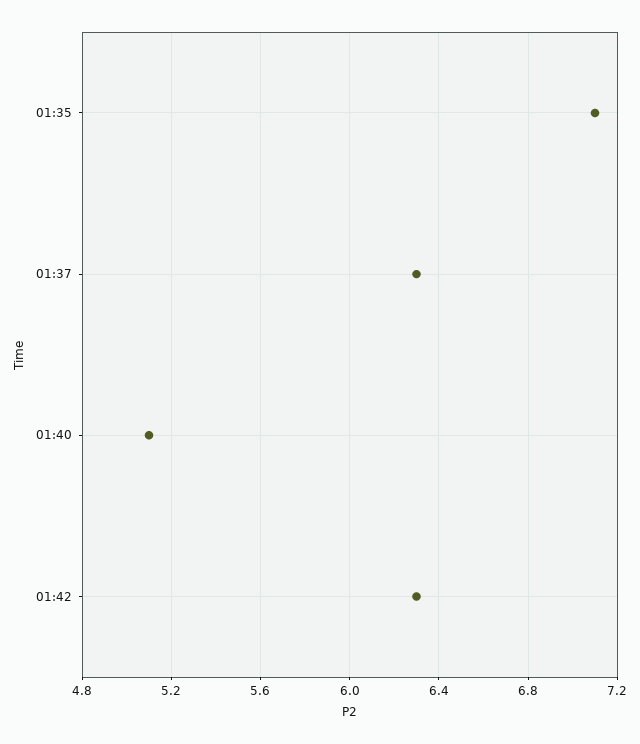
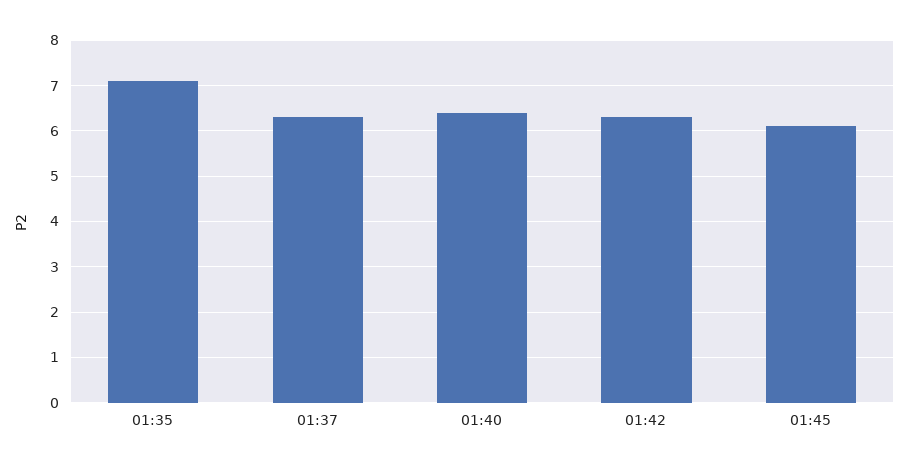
01:40: 5.1 -> 6.5
01:45: none -> 6

